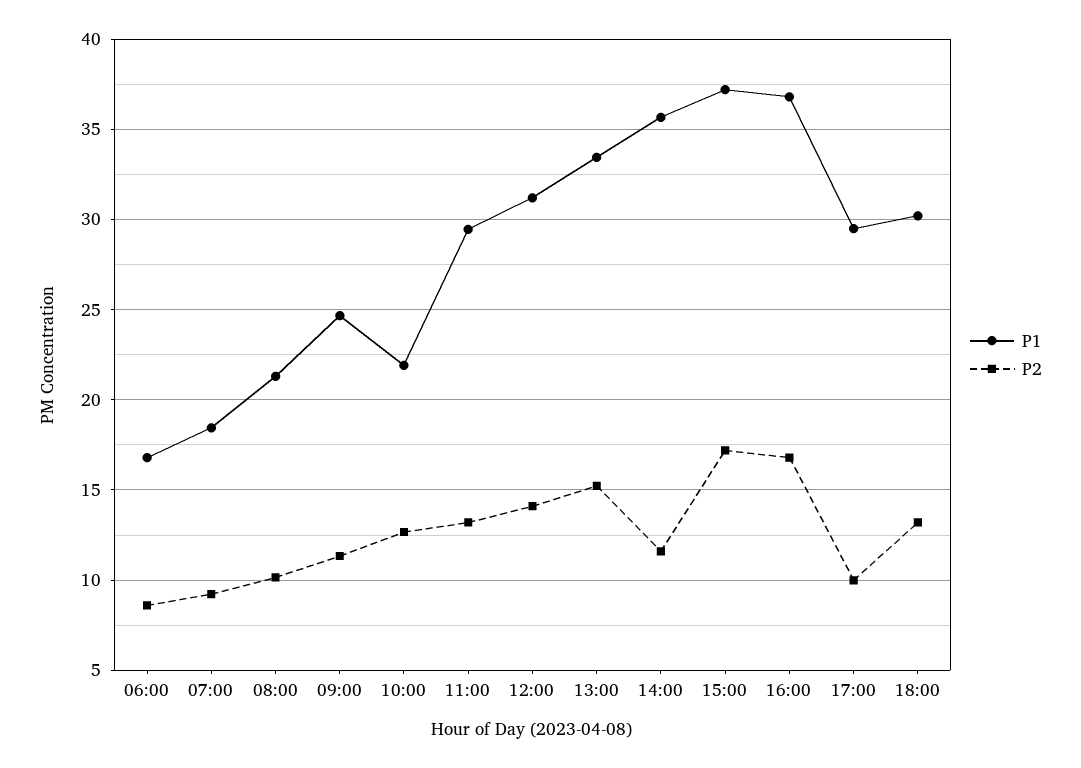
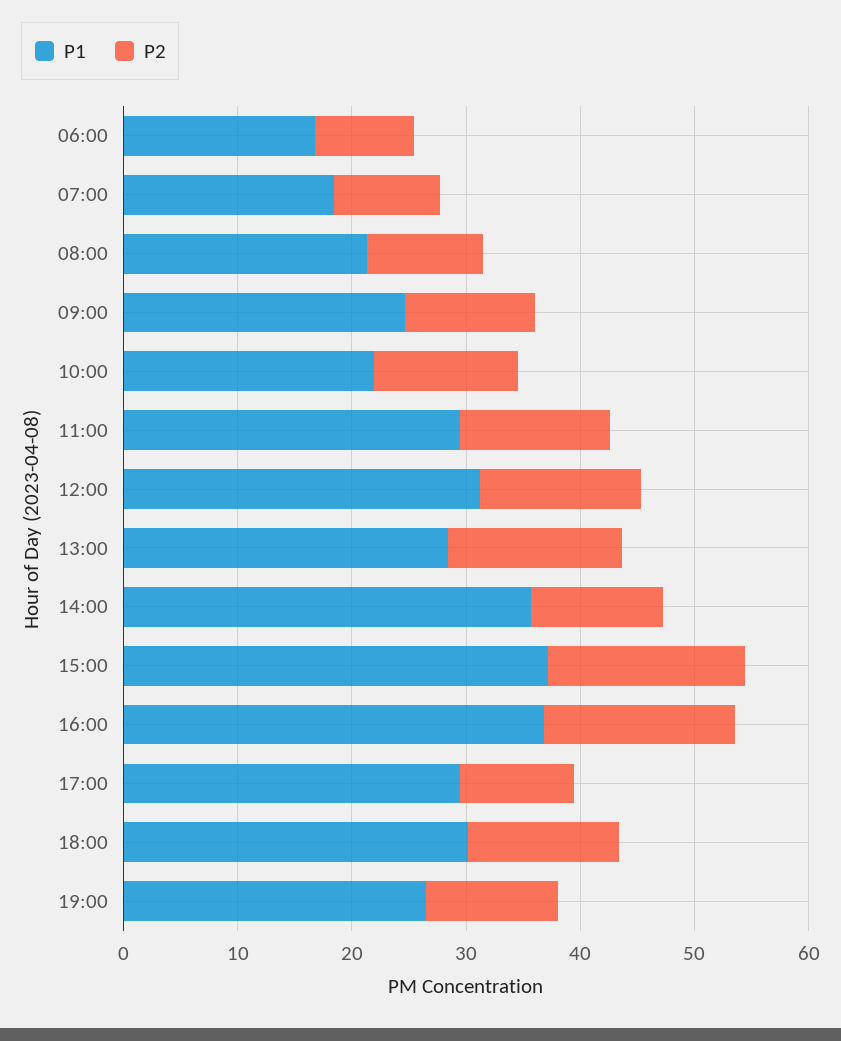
P1, 13:00: 33.5 -> 28
P1, 19:00: none -> 26
P2, 19:00: none -> 12

